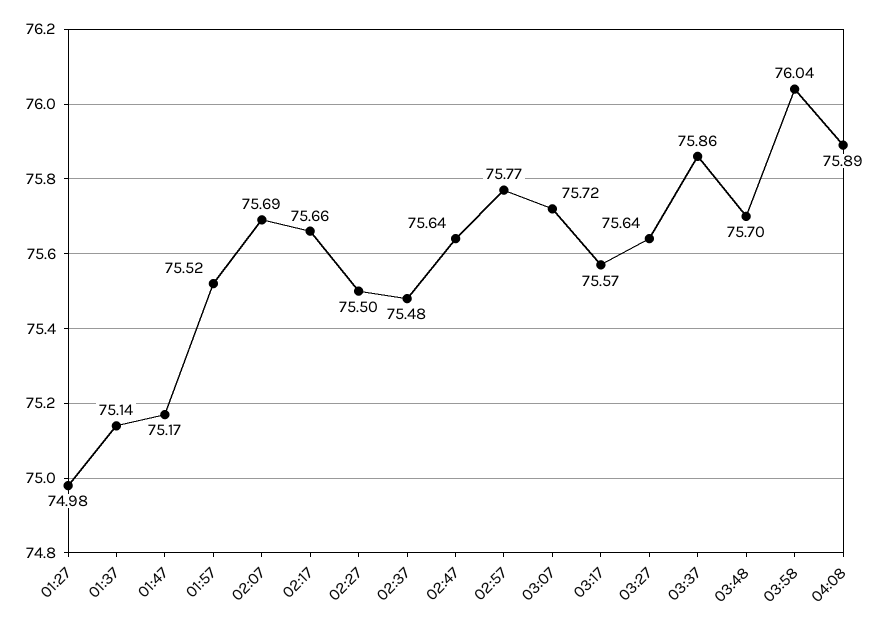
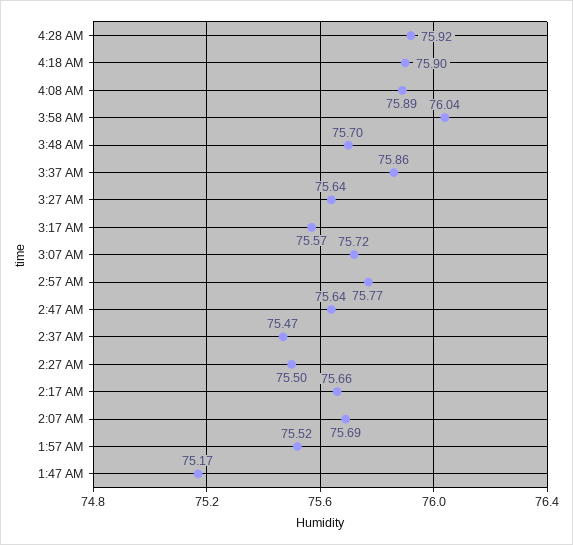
01:27: 74.98 -> none
01:37: 75.14 -> none
02:37: 75.48 -> 75.47
4:28 AM: none -> 75.92
4:18 AM: none -> 75.9

